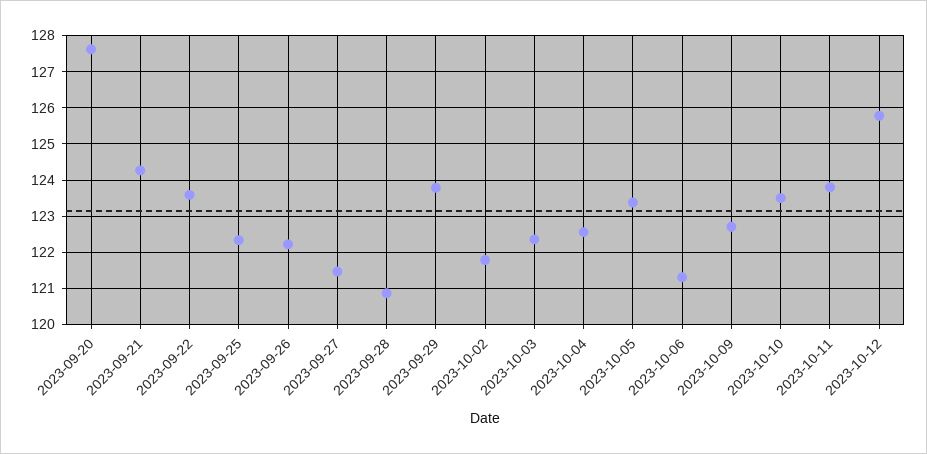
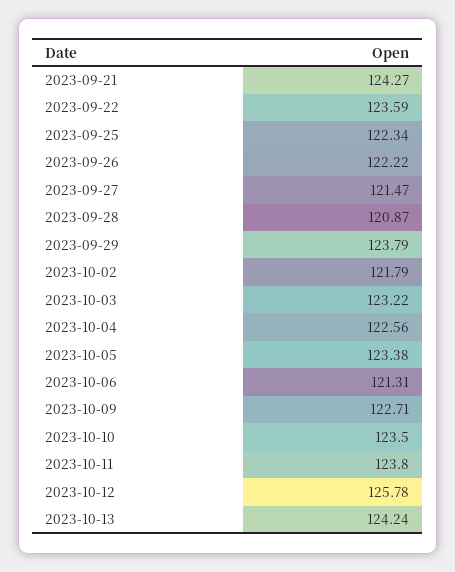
2023-09-20: 127.6 -> none
2023-10-03: 122.4 -> 123.22
2023-10-13: none -> 124.24

